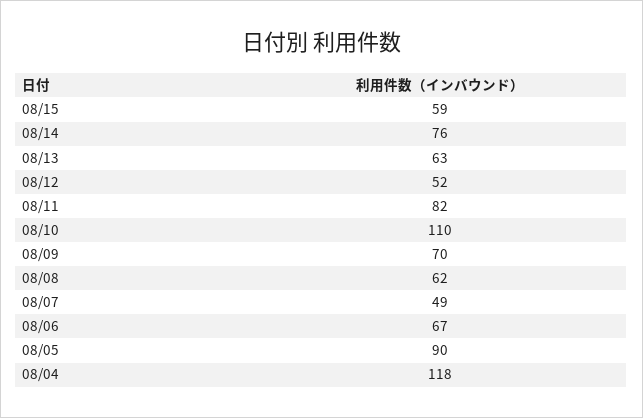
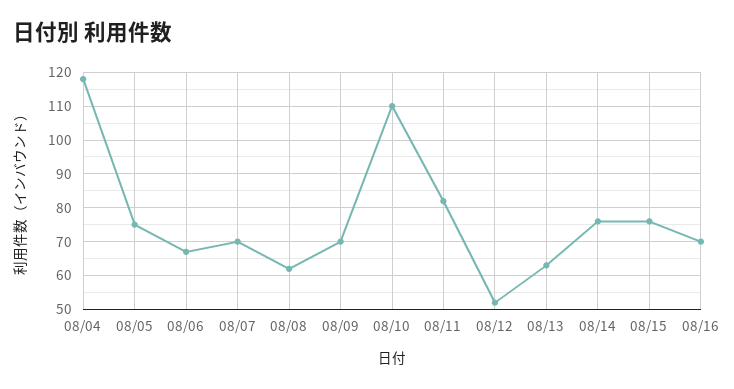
08/15: 59 -> 75
08/07: 49 -> 70
08/05: 90 -> 75
08/16: none -> 70

